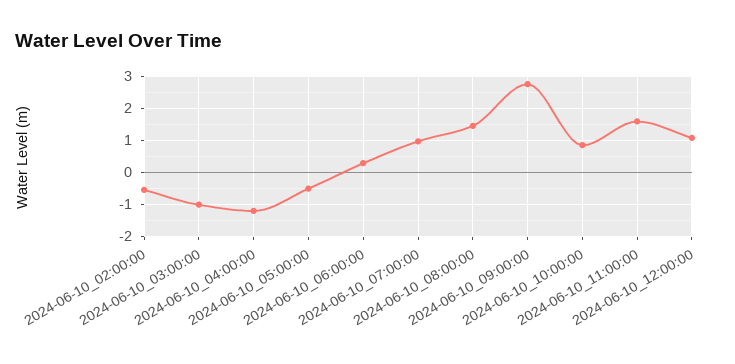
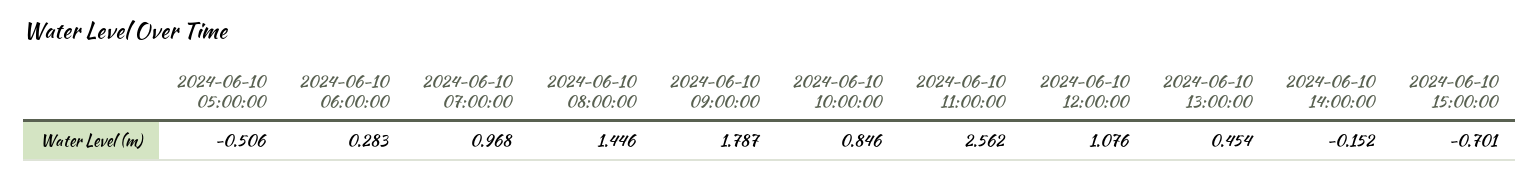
2024-06-10_02:00:00: -0.6 -> none
2024-06-10_03:00:00: -1 -> none
2024-06-10_04:00:00: -1.2 -> none
2024-06-10_09:00:00: 2.8 -> 1.787
2024-06-10_11:00:00: 1.6 -> 2.562
2024-06-10 13:00:00: none -> 0.454
2024-06-10 14:00:00: none -> -0.152
2024-06-10 15:00:00: none -> -0.701

